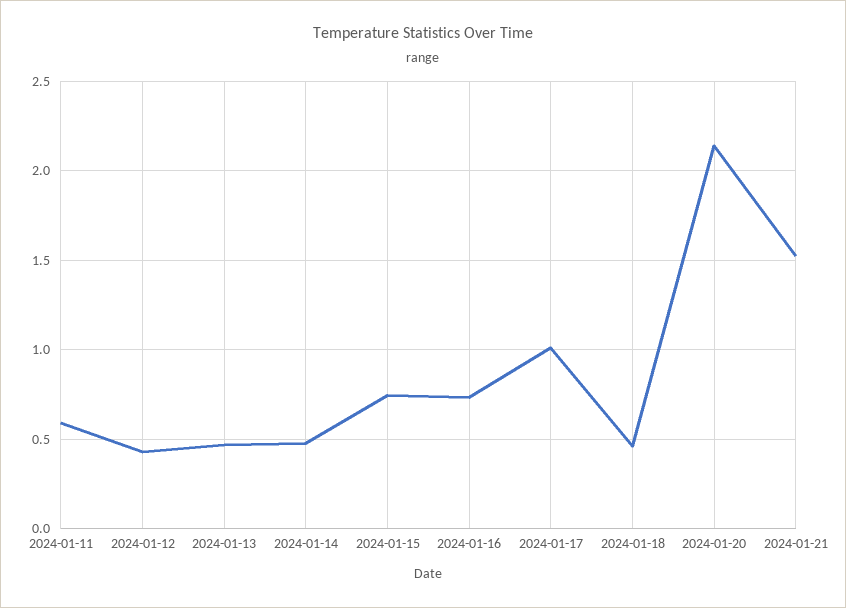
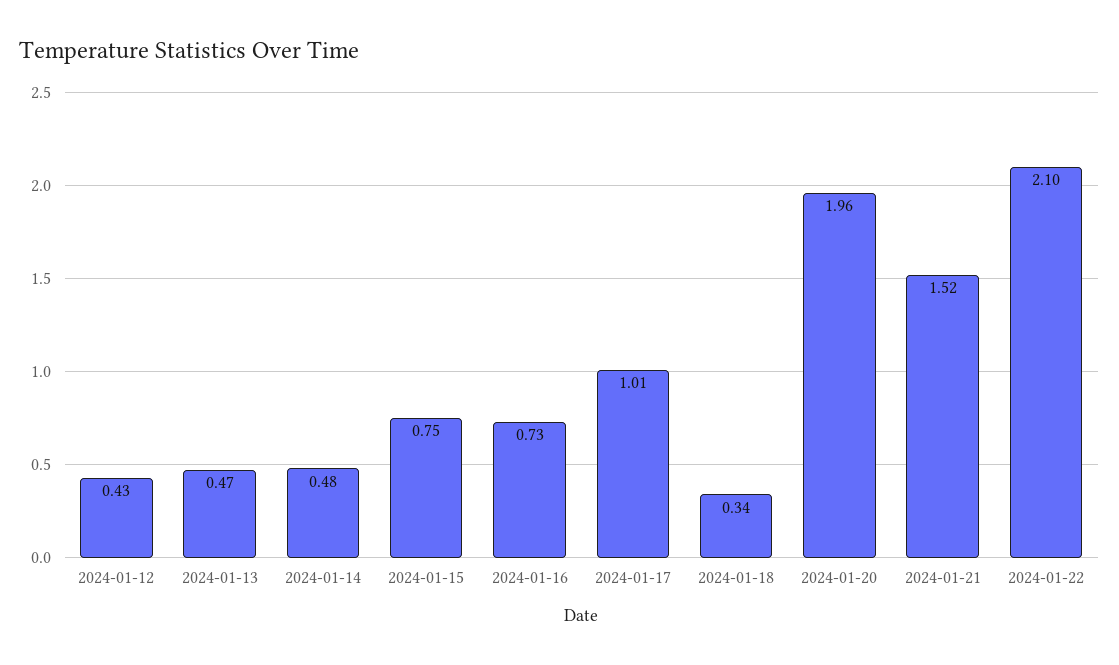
2024-01-11: 0.6 -> none
2024-01-18: 0.45 -> 0.34
2024-01-20: 2.15 -> 1.96
2024-01-22: none -> 2.1

